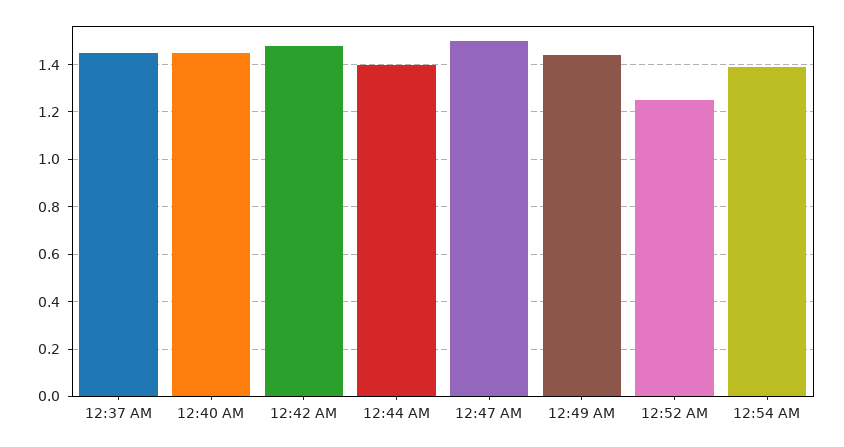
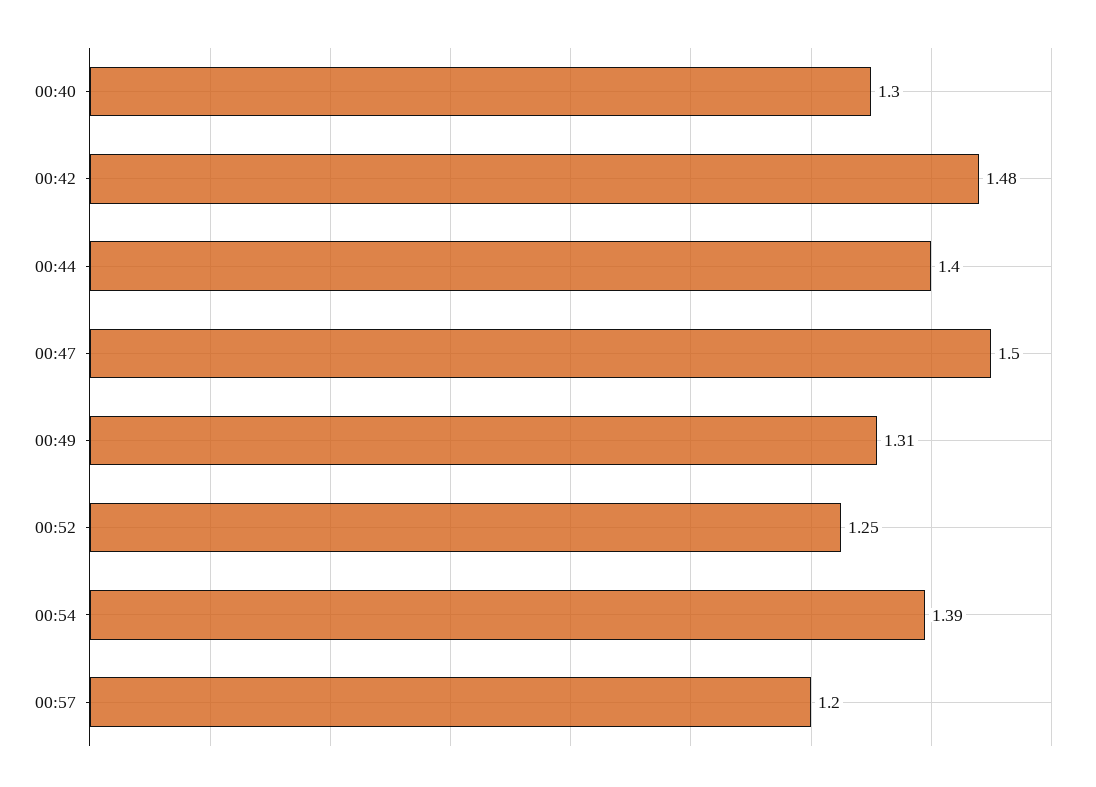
12:37 AM: 1.45 -> none
12:40 AM: 1.45 -> 1.3
12:49 AM: 1.45 -> 1.31
00:57: none -> 1.2

